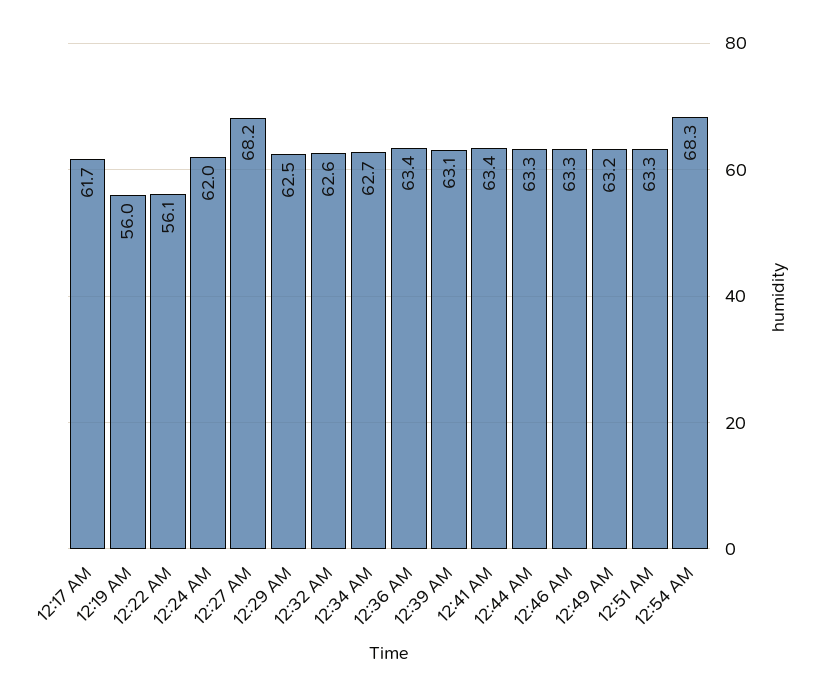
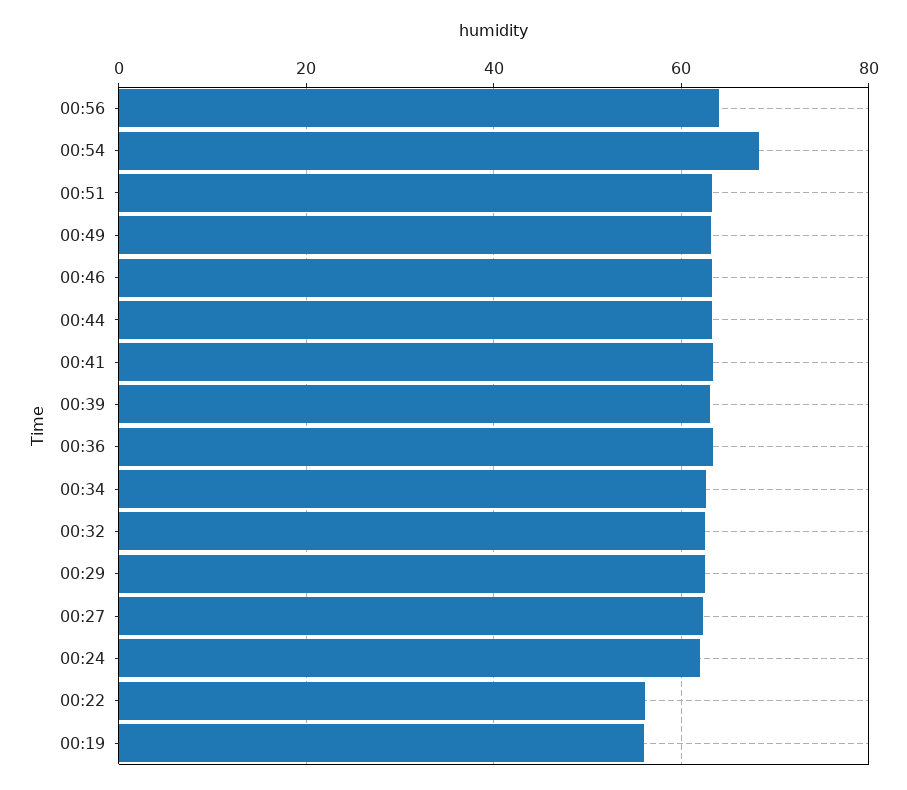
12:17 AM: 61.7 -> none
12:27 AM: 68.2 -> 62
00:56: none -> 64

